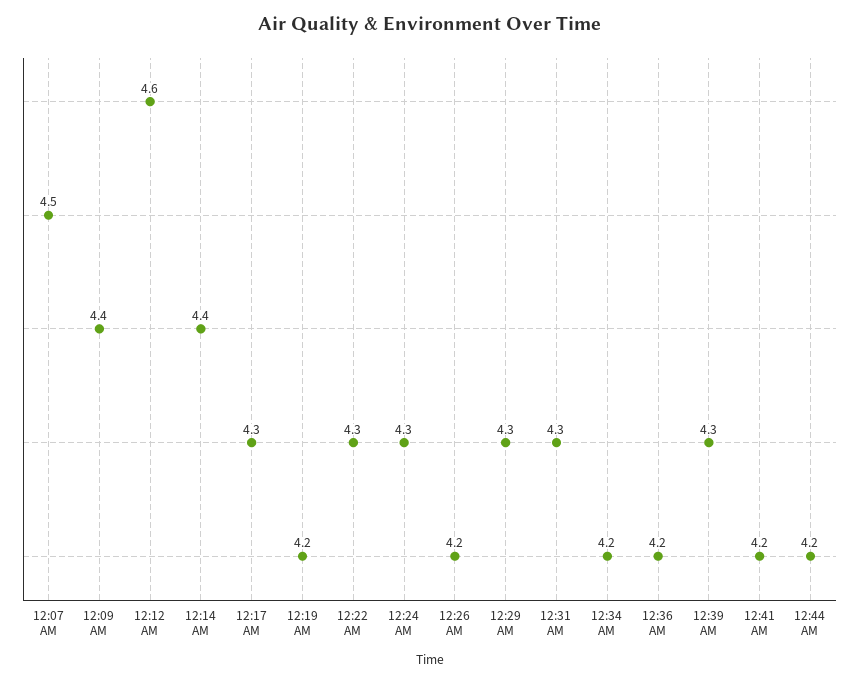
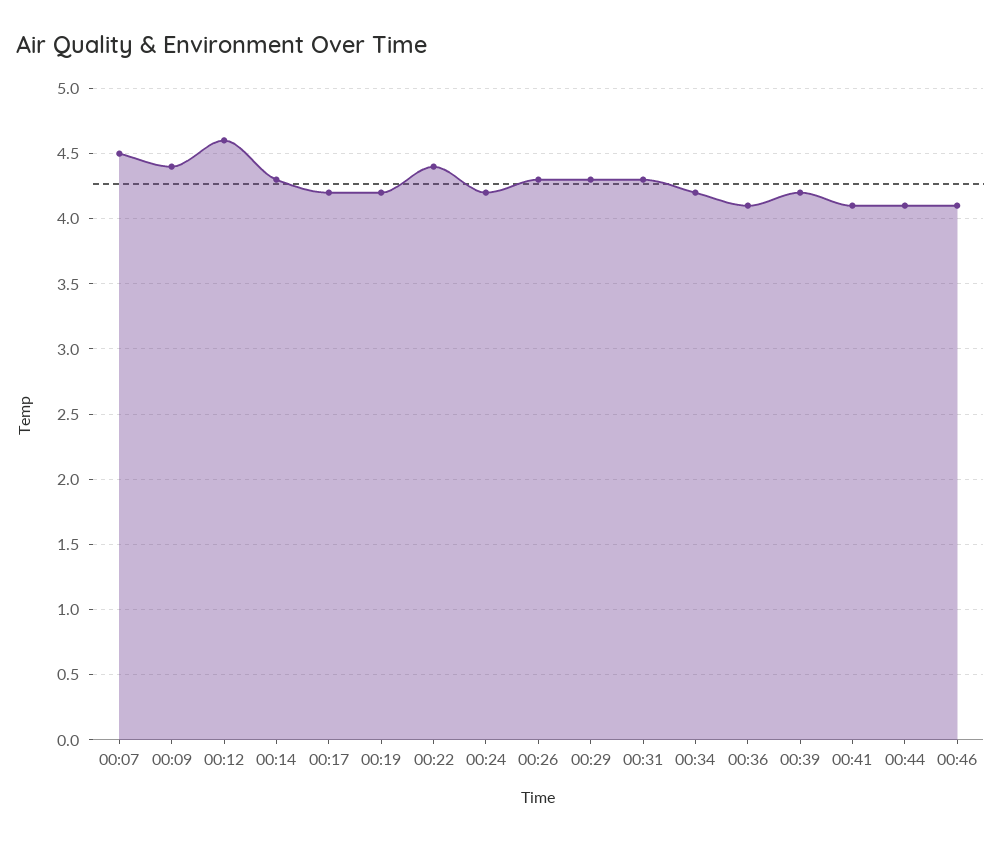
12:14 AM: 4.4 -> 4.3
12:17 AM: 4.3 -> 4.2
12:22 AM: 4.3 -> 4.4
12:24 AM: 4.3 -> 4.2
12:26 AM: 4.2 -> 4.3
12:36 AM: 4.2 -> 4.1
12:39 AM: 4.3 -> 4.2
12:41 AM: 4.2 -> 4.1
12:44 AM: 4.2 -> 4.1
00:46: none -> 4.1

